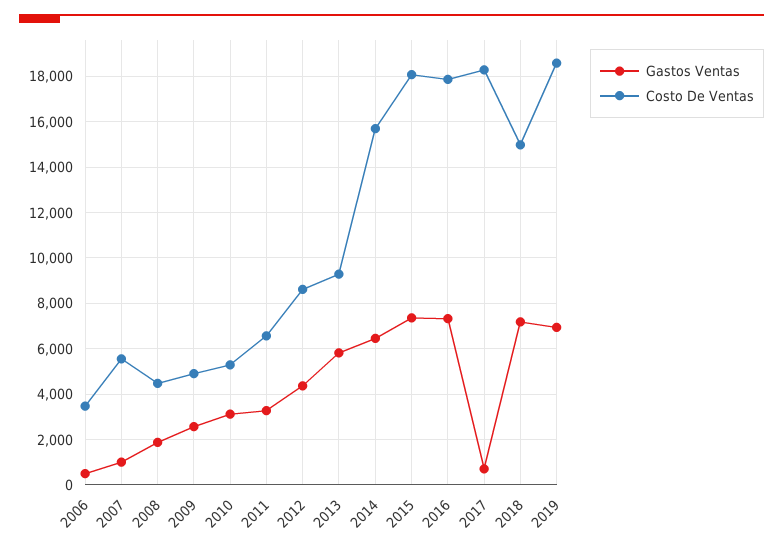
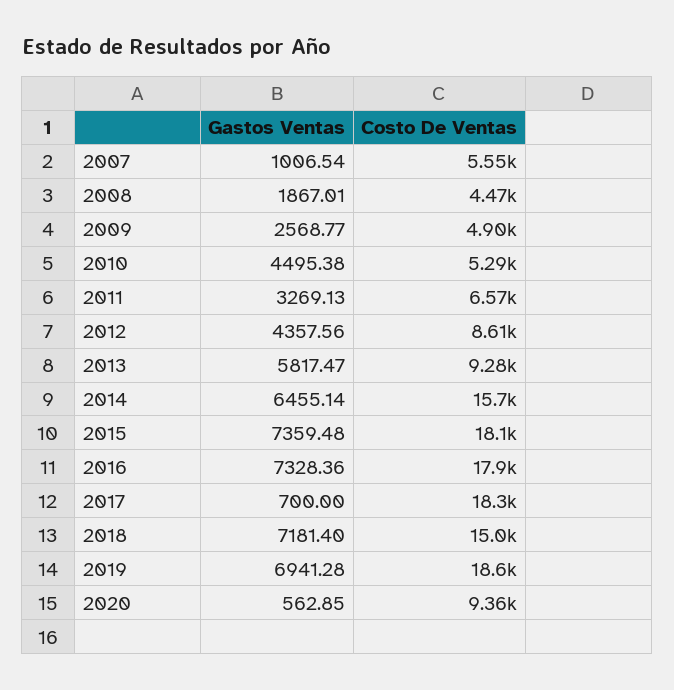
Gastos Ventas, 2006: 500 -> none
Costo De Ventas, 2006: 3500 -> none
Gastos Ventas, 2010: 3000 -> 4495.38
Gastos Ventas, 2020: none -> 562.85
Costo De Ventas, 2020: none -> 9360

